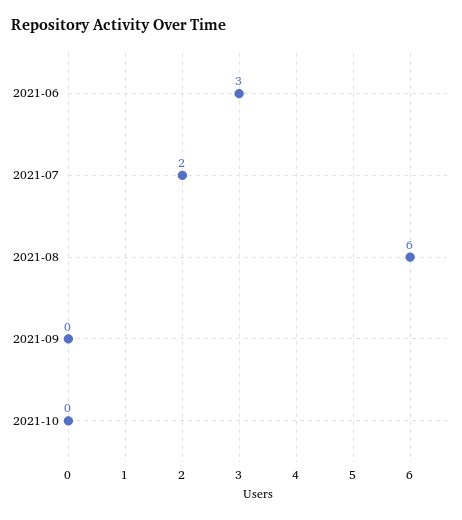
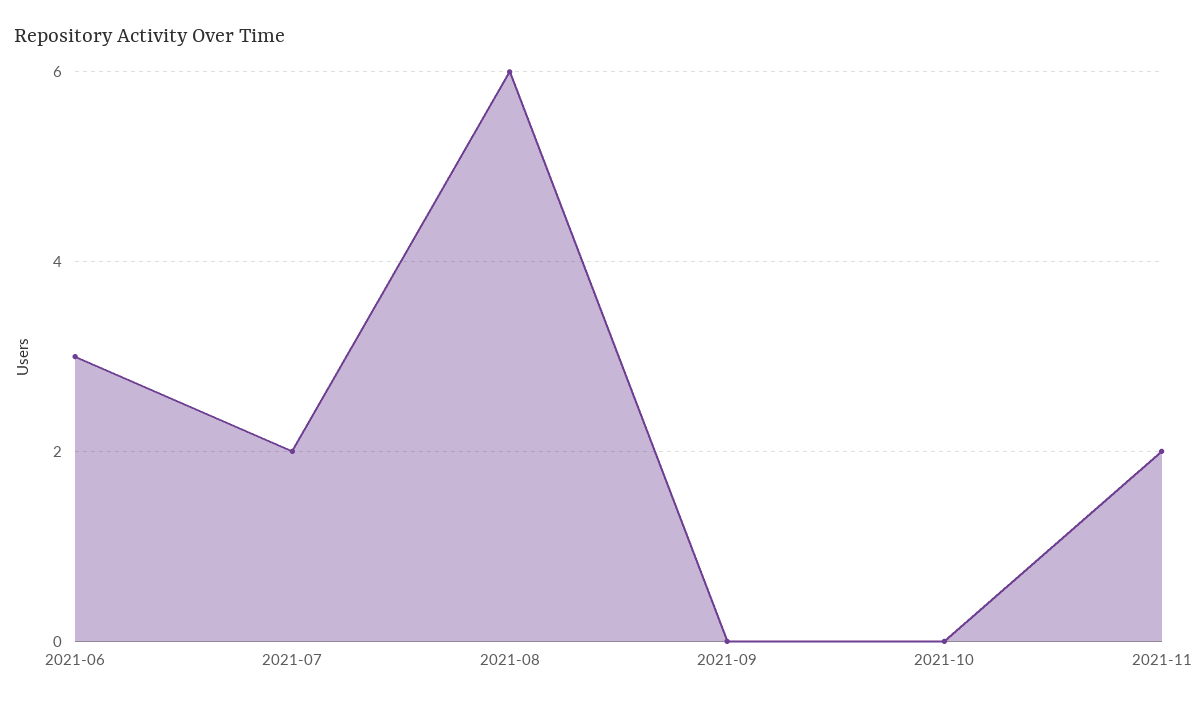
2021-11: none -> 2

